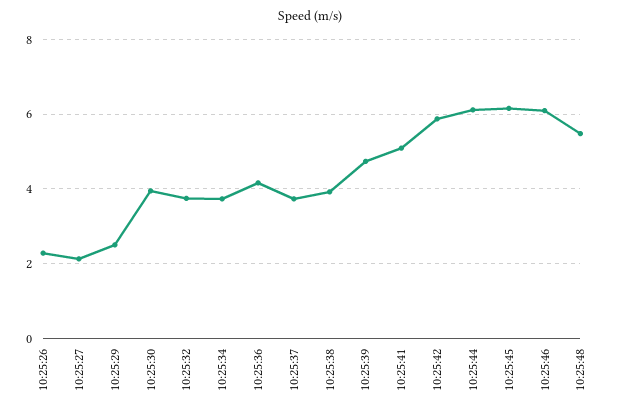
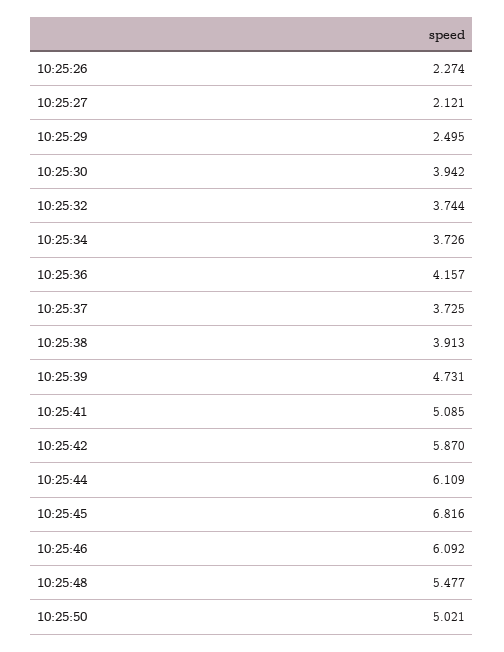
10:25:45: 6.2 -> 6.816
10:25:50: none -> 5.021

